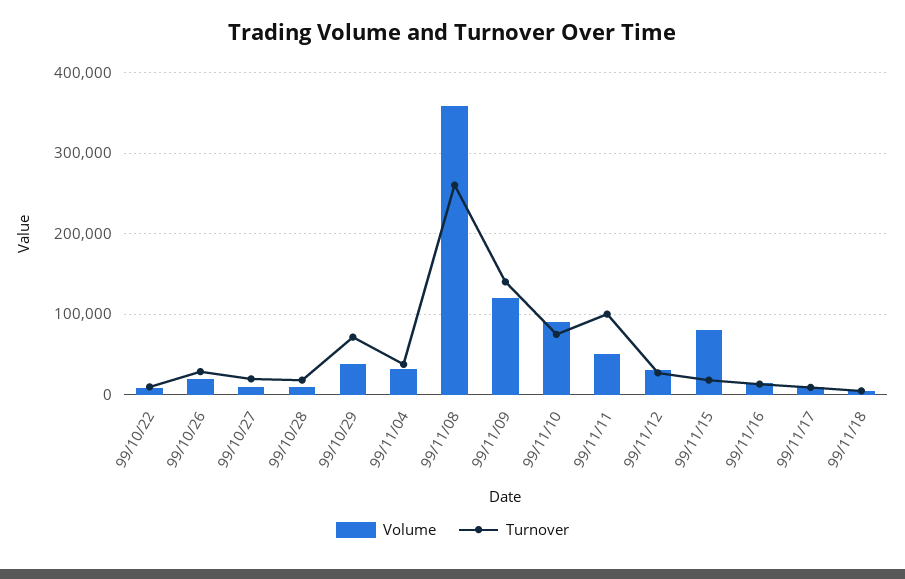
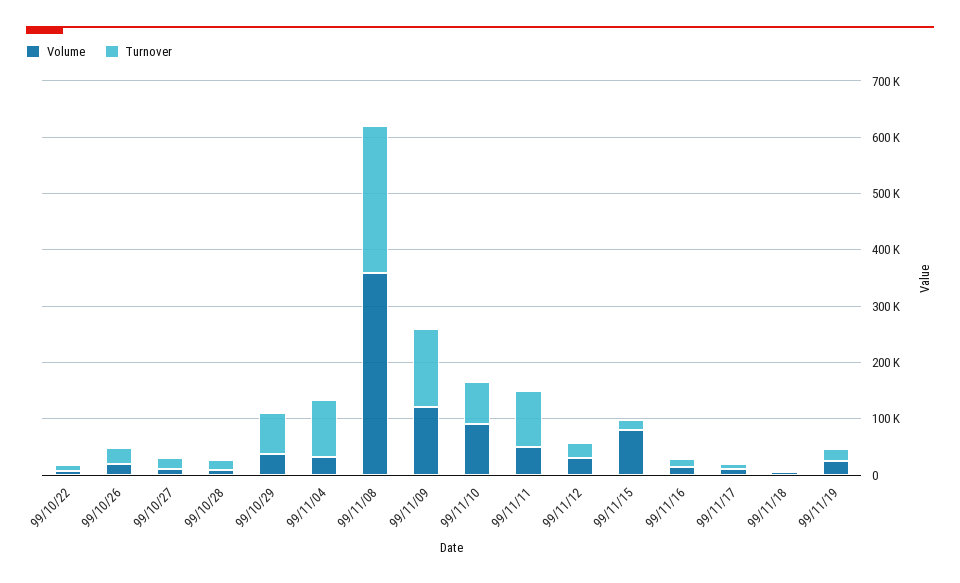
Turnover, 99/11/04: 40000 -> 100000
Volume, 99/11/19: none -> 20000
Turnover, 99/11/19: none -> 20000

